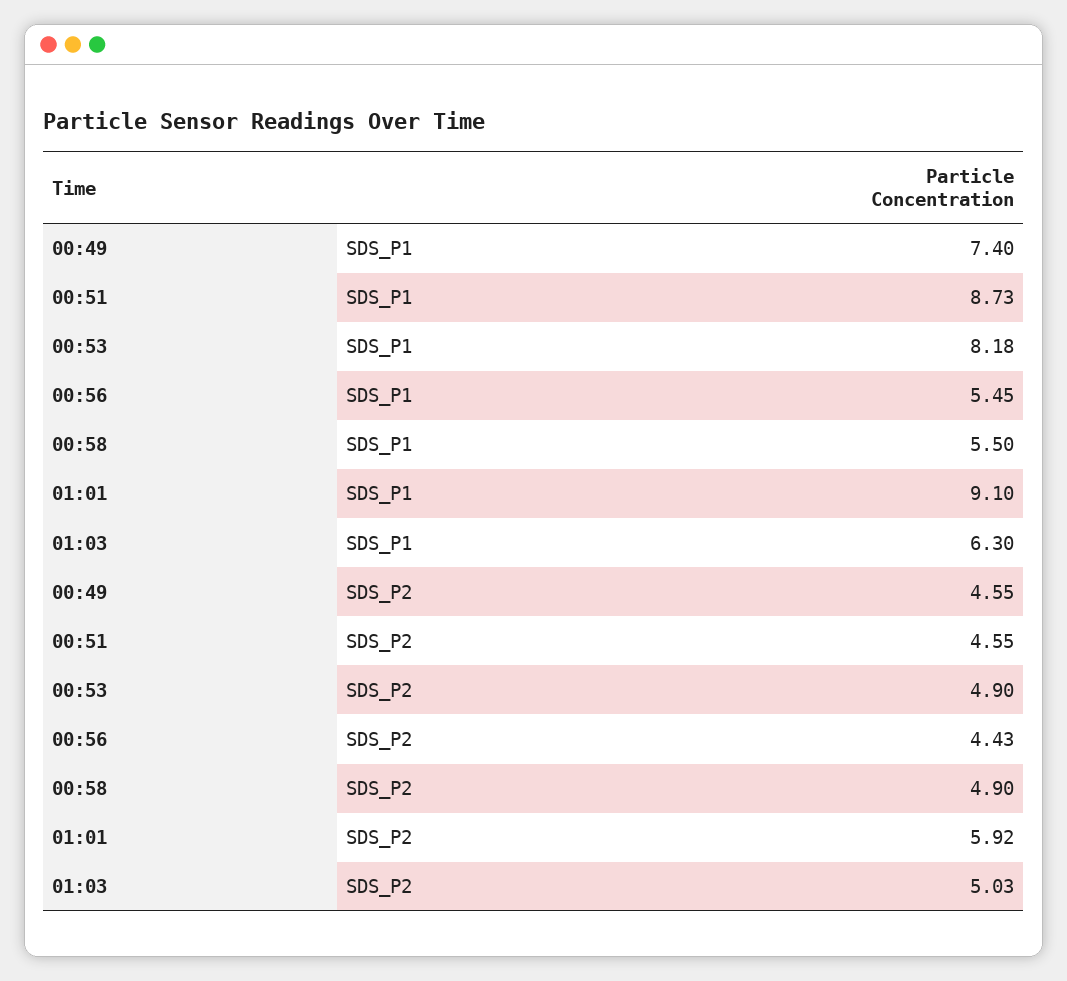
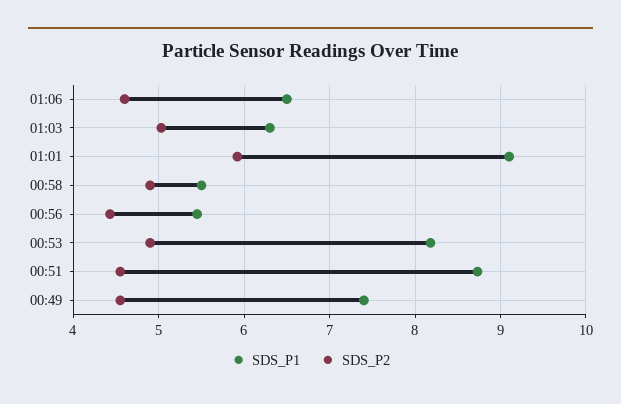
SDS_P1, 01:06: none -> 6.5
SDS_P2, 01:06: none -> 4.6

